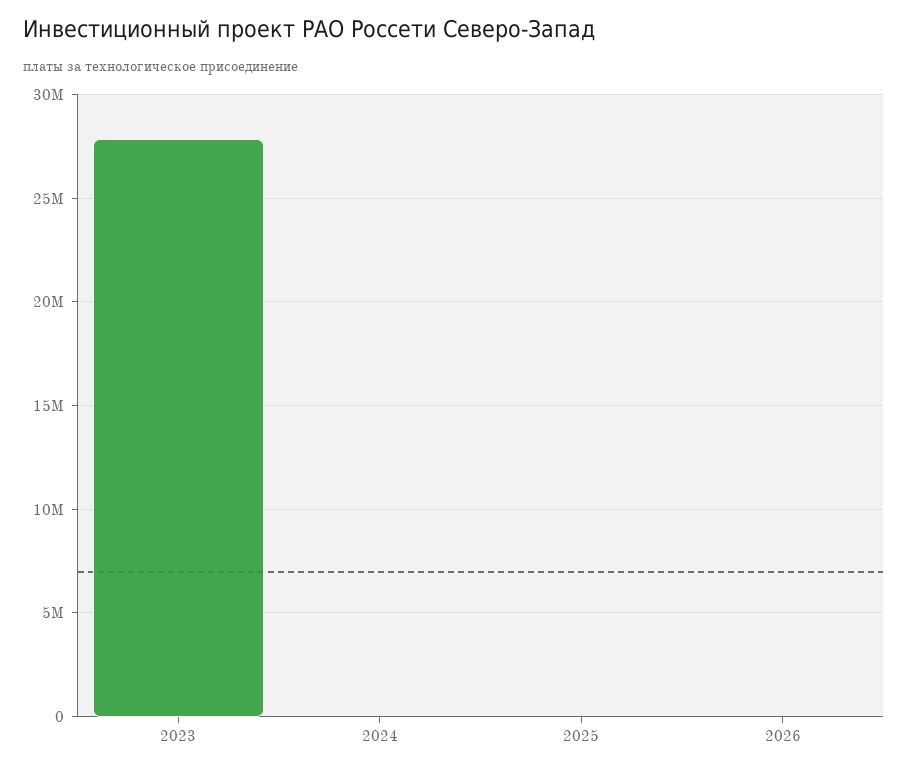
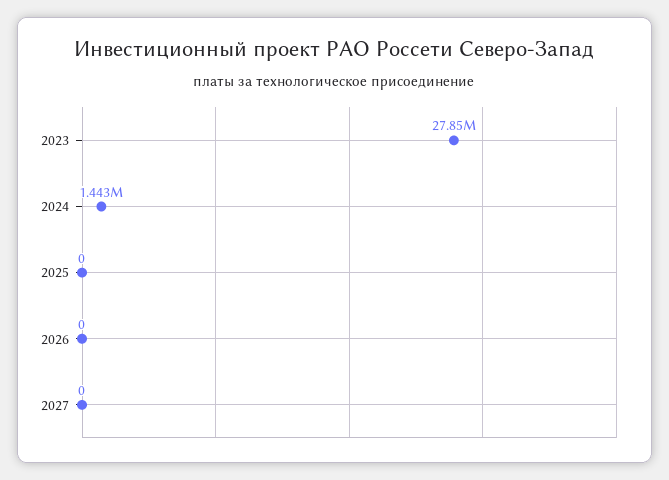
2024: 0 -> 1443000
2027: none -> 0

